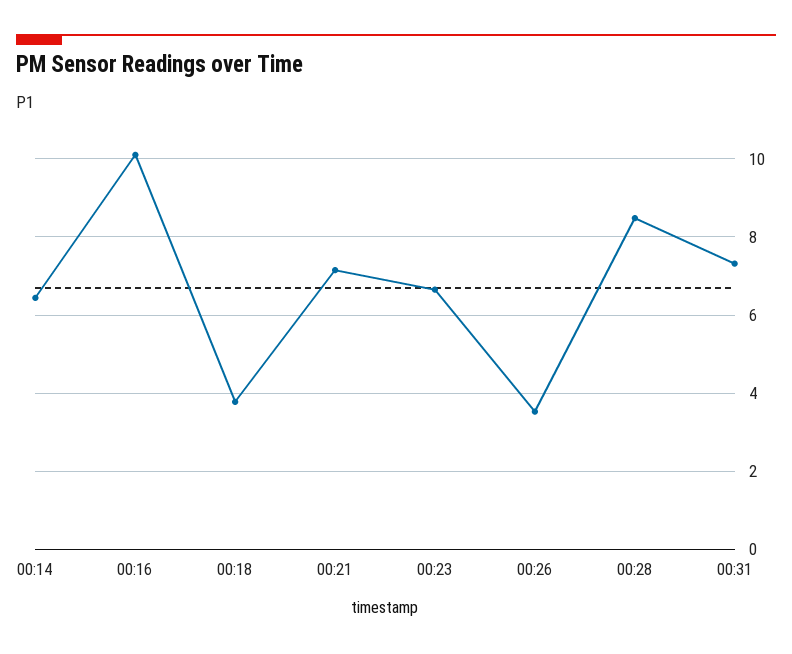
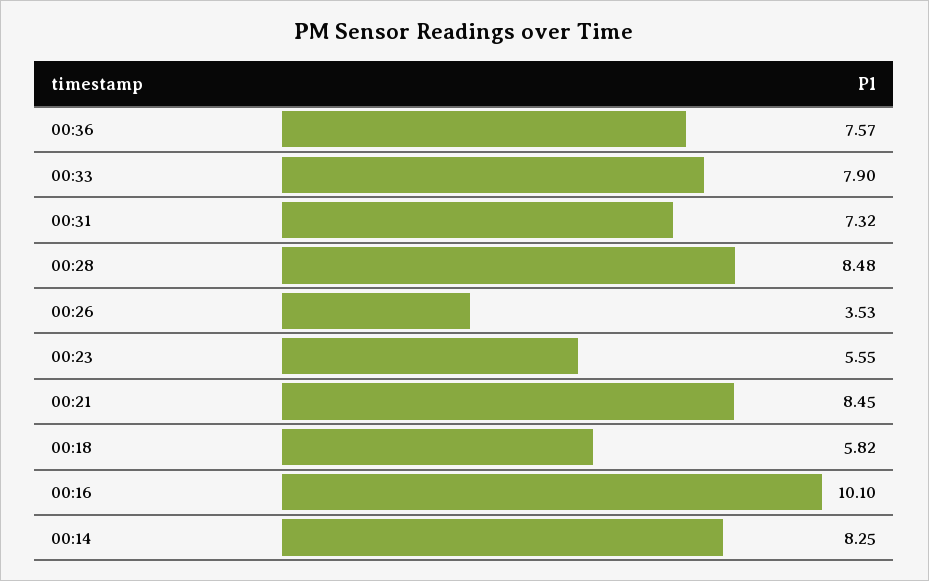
00:14: 6.4 -> 8.25
00:18: 3.8 -> 5.82
00:21: 7.2 -> 8.45
00:23: 6.6 -> 5.55
00:36: none -> 7.57
00:33: none -> 7.9

